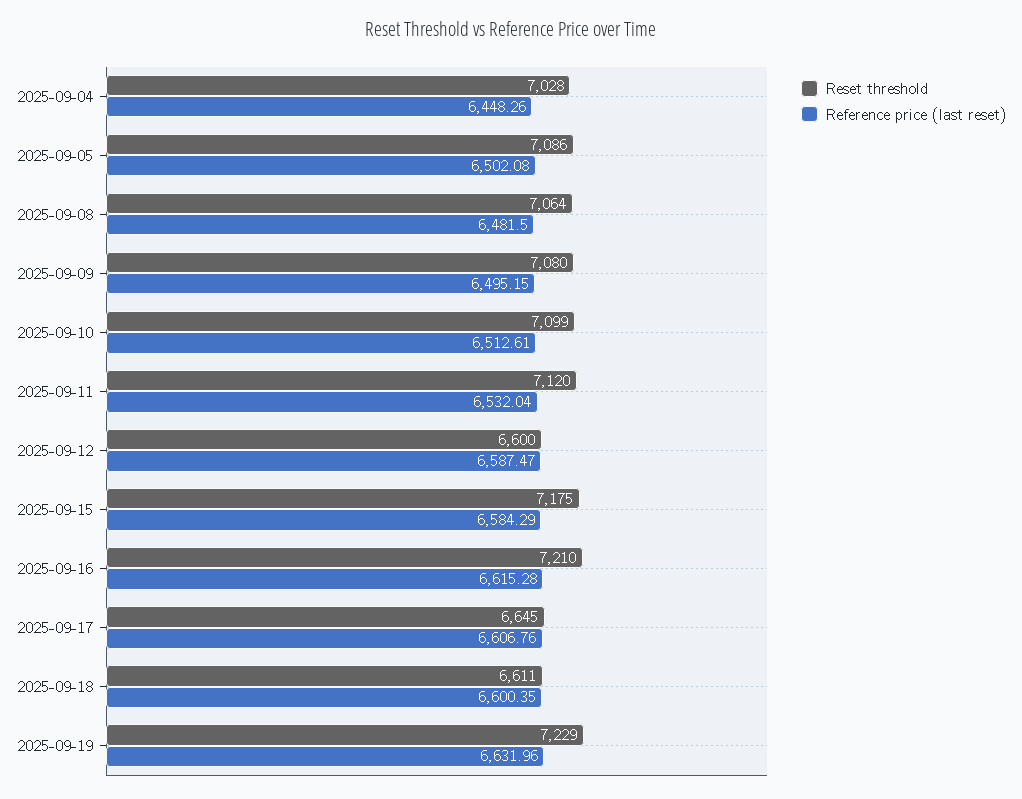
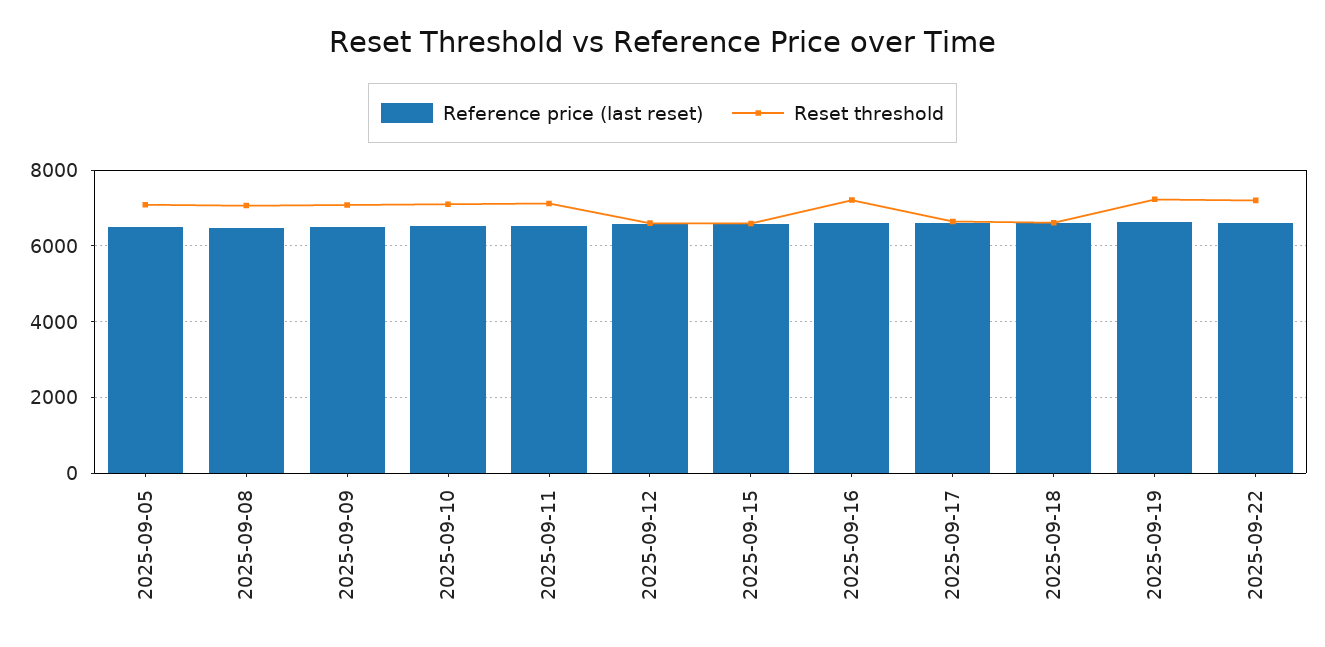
Reset threshold, 2025-09-04: 7028 -> none
Reference price (last reset), 2025-09-04: 6448.26 -> none
Reset threshold, 2025-09-15: 7175 -> 6600
Reference price (last reset), 2025-09-22: none -> 6600
Reset threshold, 2025-09-22: none -> 7200

